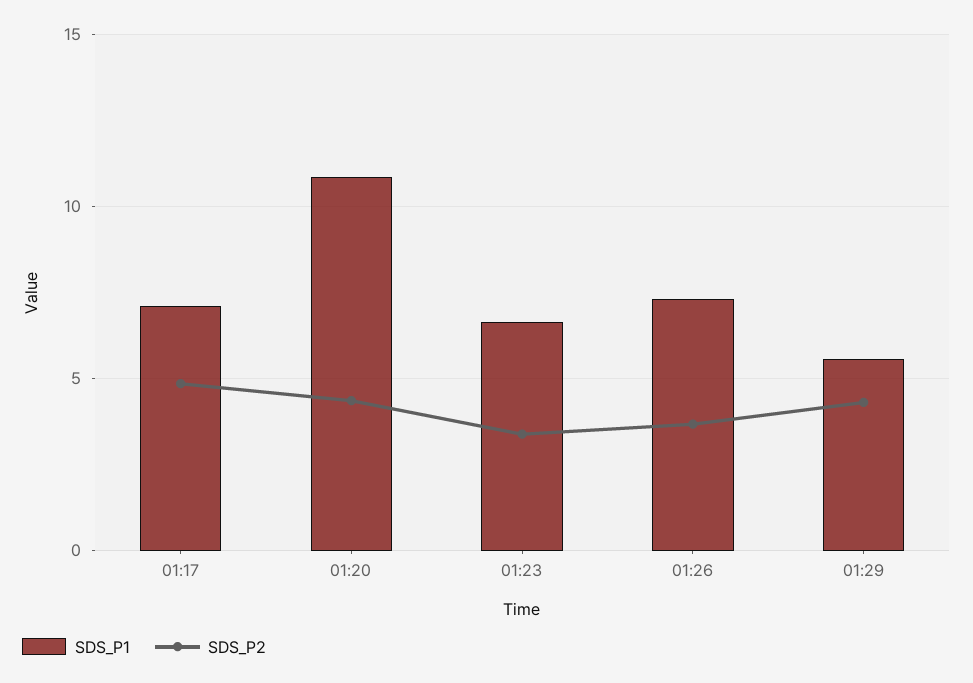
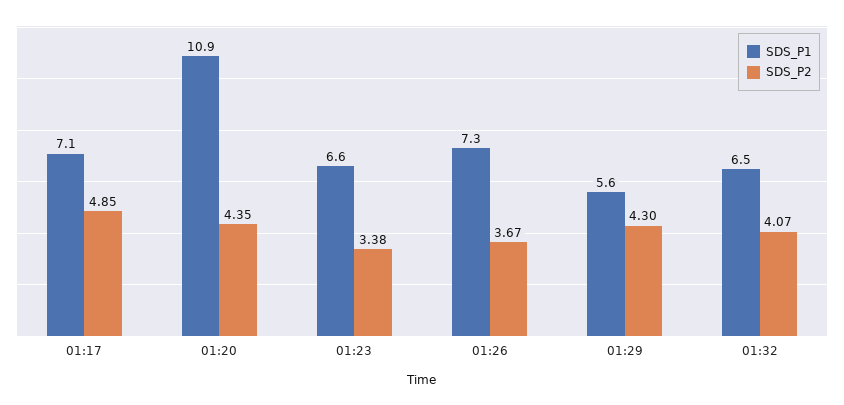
SDS_P1, 01:32: none -> 6.5
SDS_P2, 01:32: none -> 4.07

